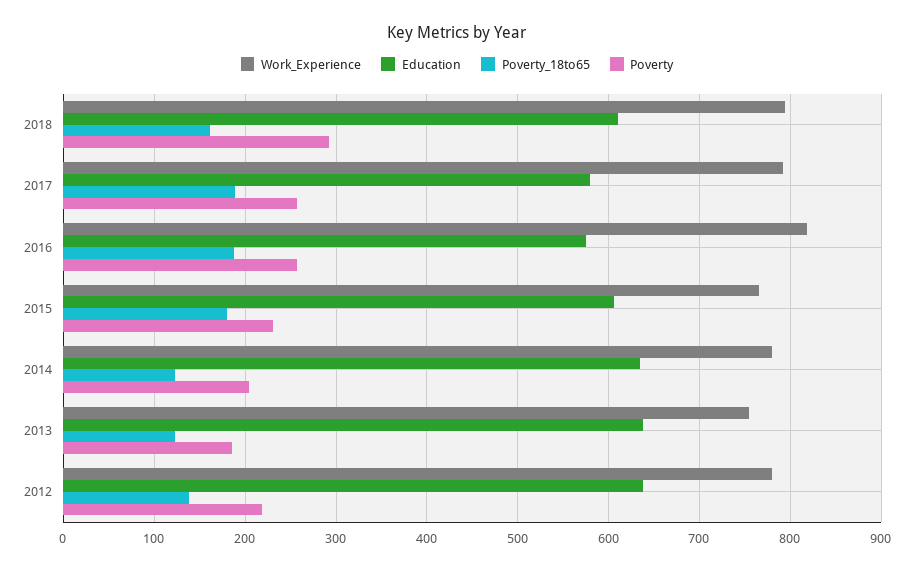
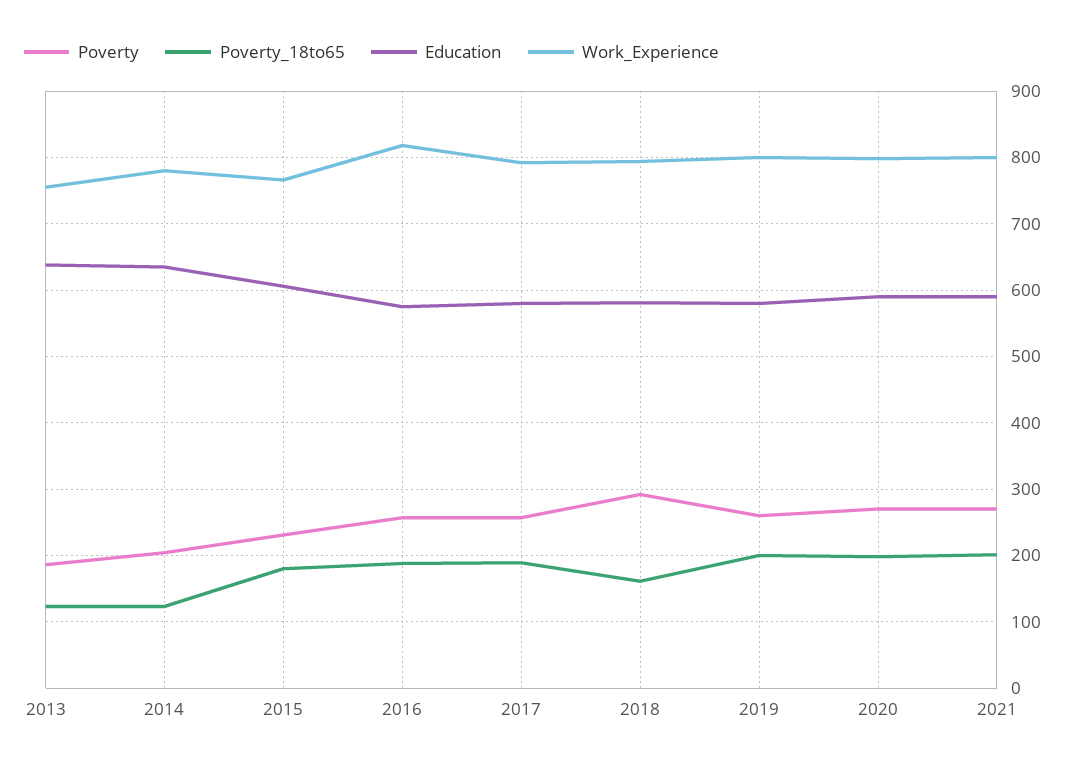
Education, 2018: 610 -> 580
Work_Experience, 2012: 780 -> none
Education, 2012: 640 -> none
Poverty_18to65, 2012: 140 -> none
Poverty, 2012: 220 -> none
Poverty, 2019: none -> 260
Poverty_18to65, 2019: none -> 200
Education, 2019: none -> 580
Work_Experience, 2019: none -> 800
Poverty, 2020: none -> 270
Poverty_18to65, 2020: none -> 200
Education, 2020: none -> 590
Work_Experience, 2020: none -> 800
Poverty, 2021: none -> 270
Poverty_18to65, 2021: none -> 200
Education, 2021: none -> 590
Work_Experience, 2021: none -> 800

